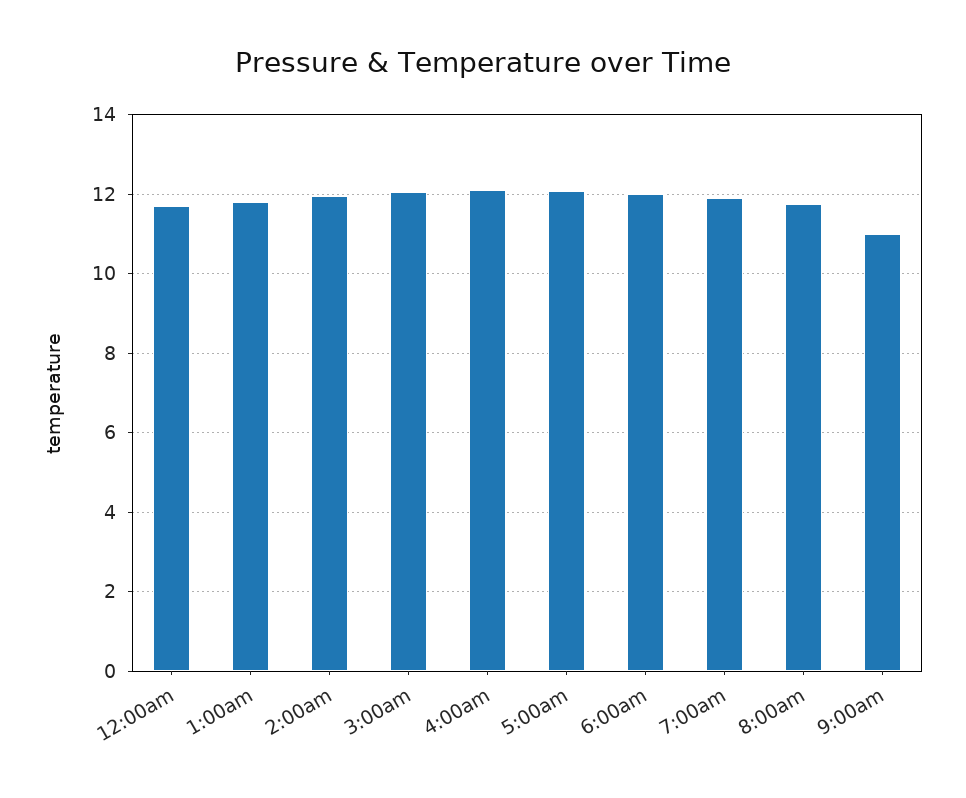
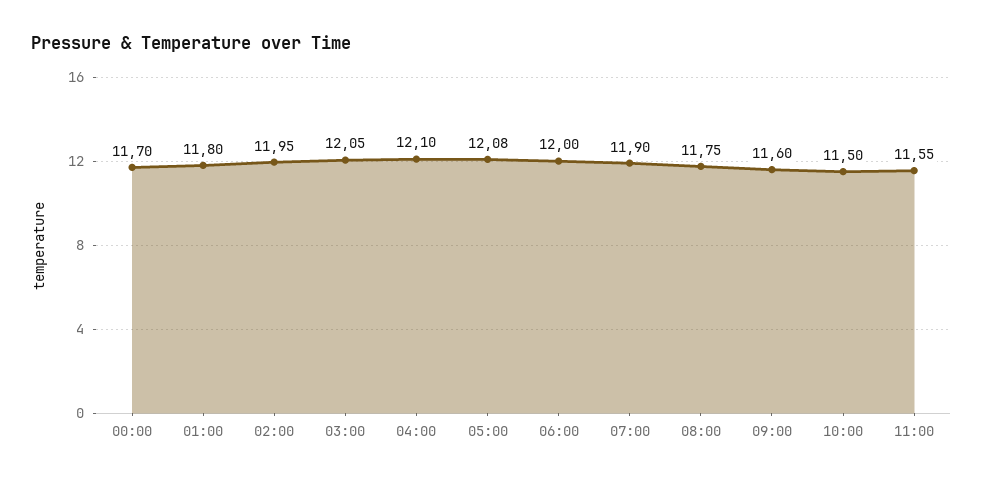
9:00am: 11 -> 11.6
10:00: none -> 11.5
11:00: none -> 11.55

